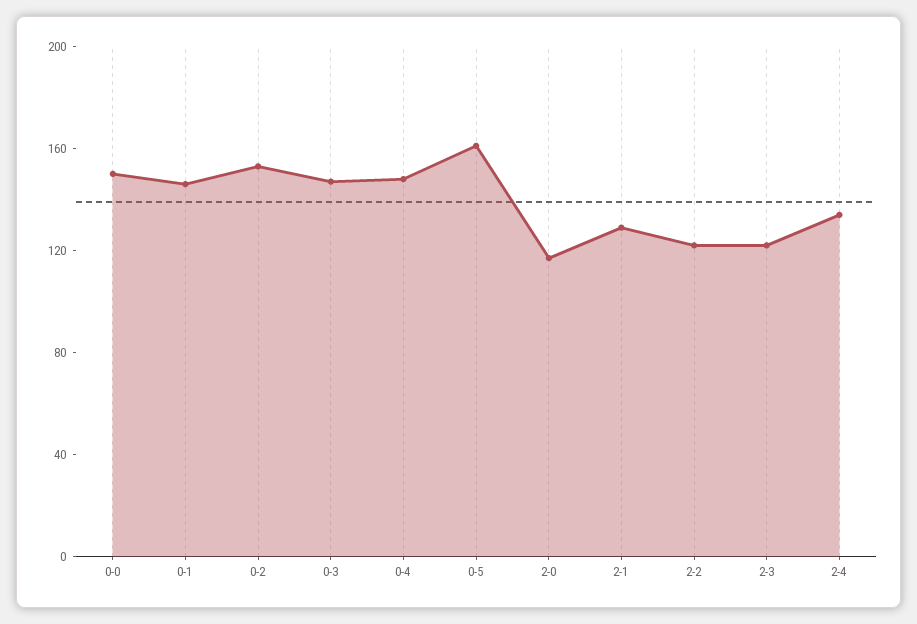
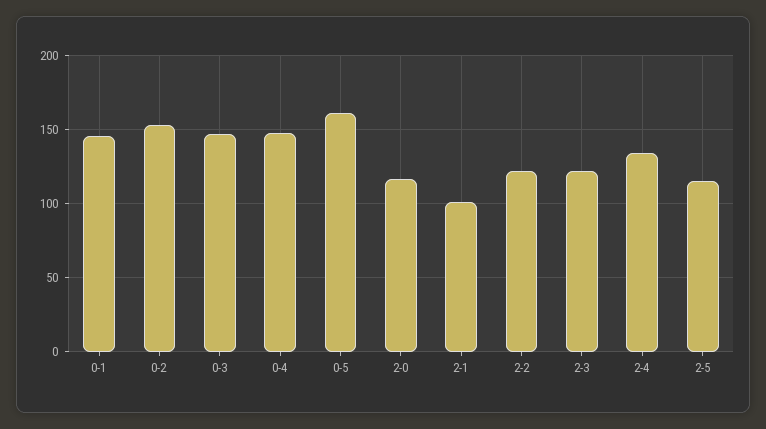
0-0: 150 -> none
2-1: 130 -> 100
2-5: none -> 115

